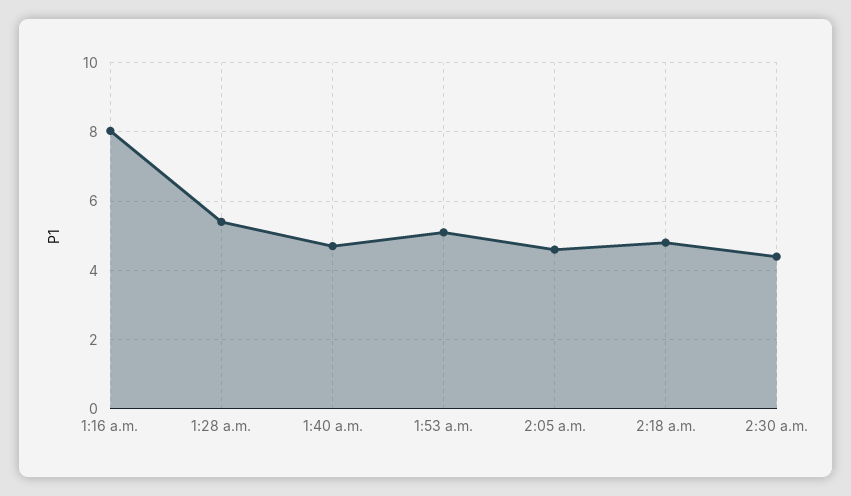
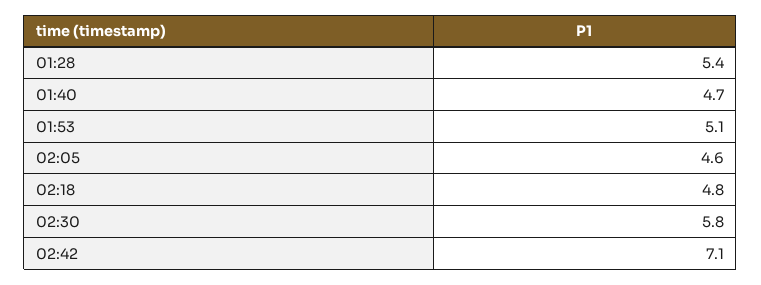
1:16 a.m.: 8 -> none
2:30 a.m.: 4.4 -> 5.8
02:42: none -> 7.1

